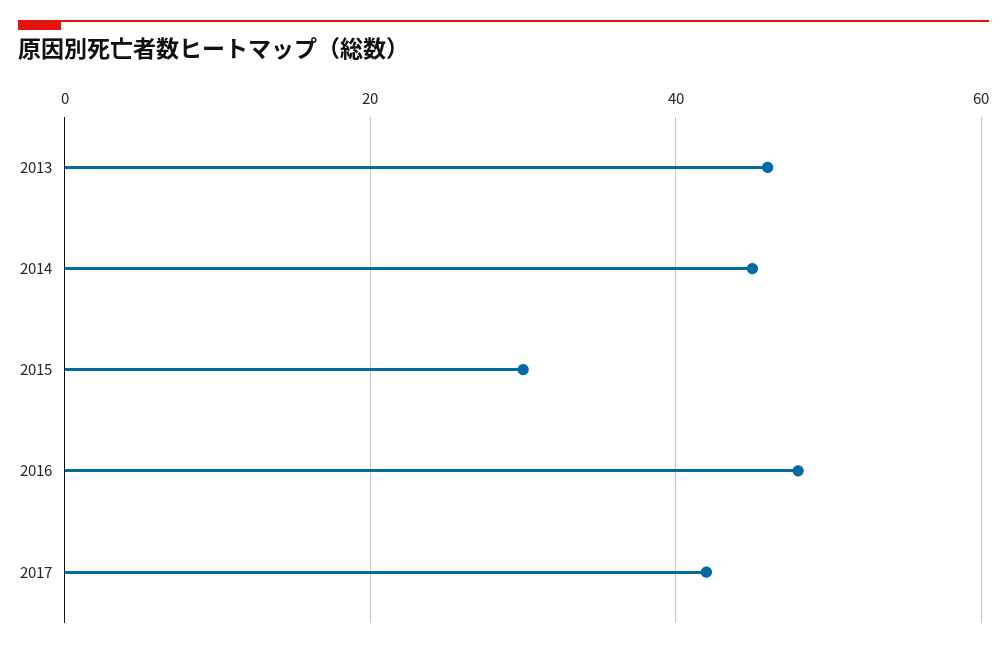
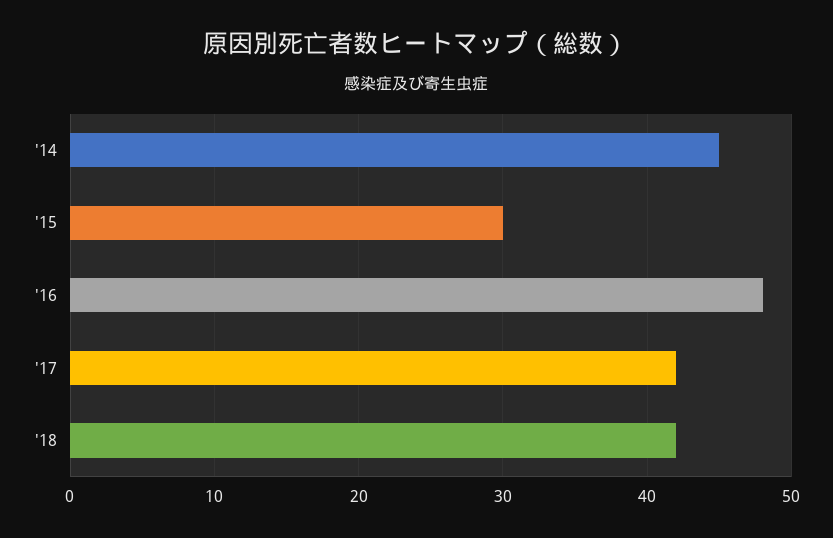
2013: 45 -> none
'18: none -> 42

